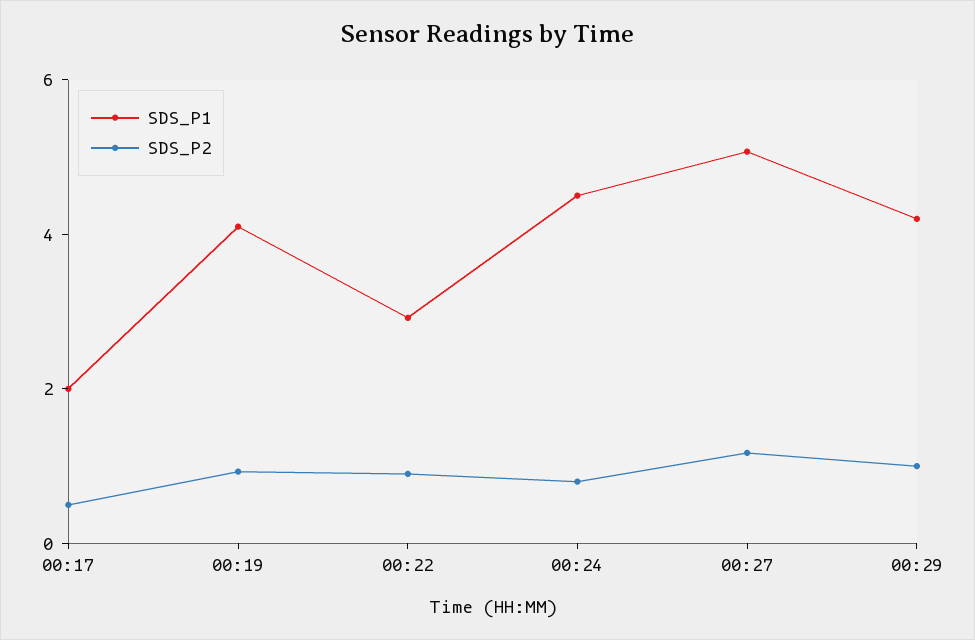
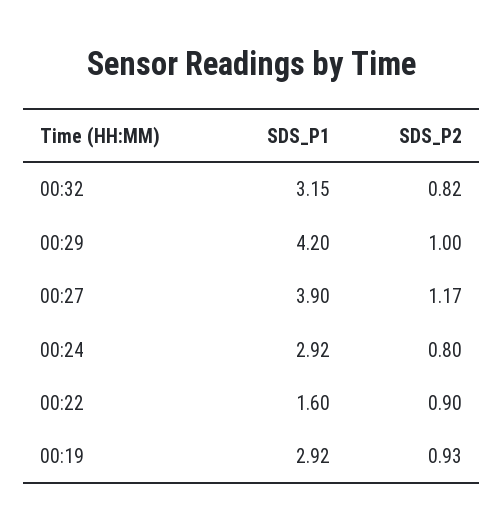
SDS_P1, 00:17: 2 -> none
SDS_P2, 00:17: 0.5 -> none
SDS_P1, 00:19: 4 -> 2.92
SDS_P1, 00:22: 3 -> 1.6
SDS_P1, 00:24: 4.5 -> 2.92
SDS_P1, 00:27: 5 -> 3.9
SDS_P1, 00:32: none -> 3.15
SDS_P2, 00:32: none -> 0.82

